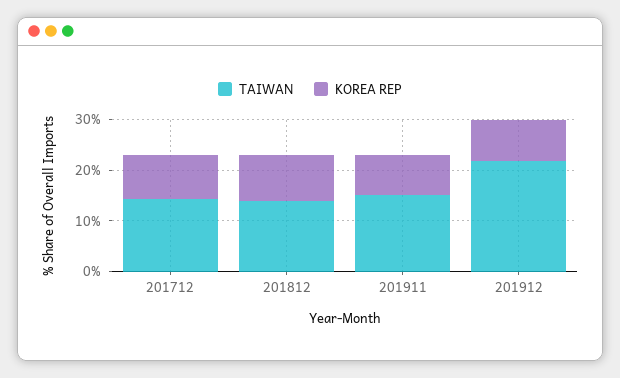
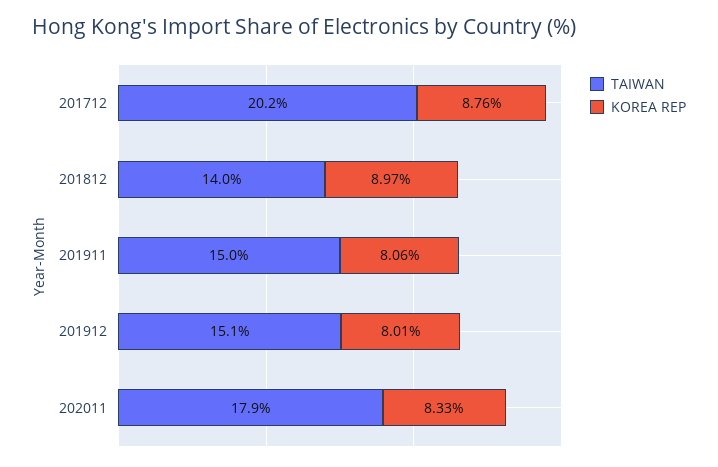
TAIWAN, 201712: 14 -> 20.2
TAIWAN, 201912: 22 -> 15.1
TAIWAN, 202011: none -> 17.9
KOREA REP, 202011: none -> 8.33

